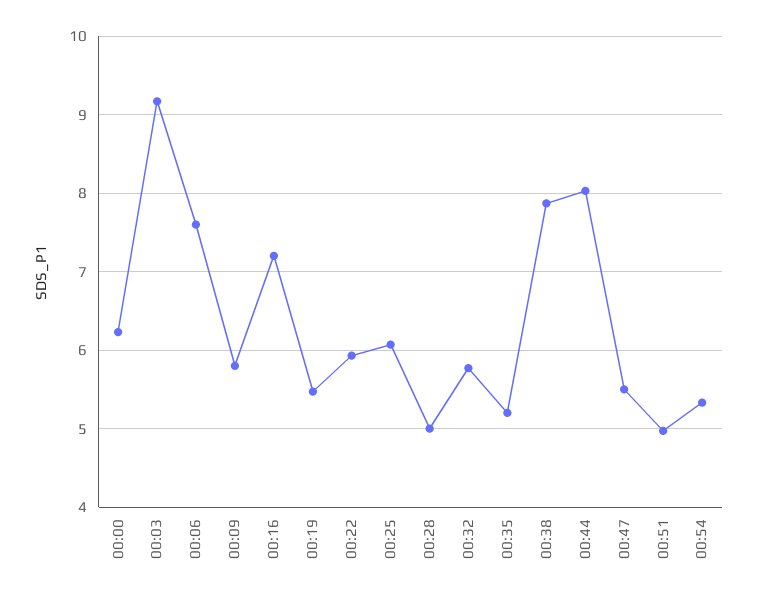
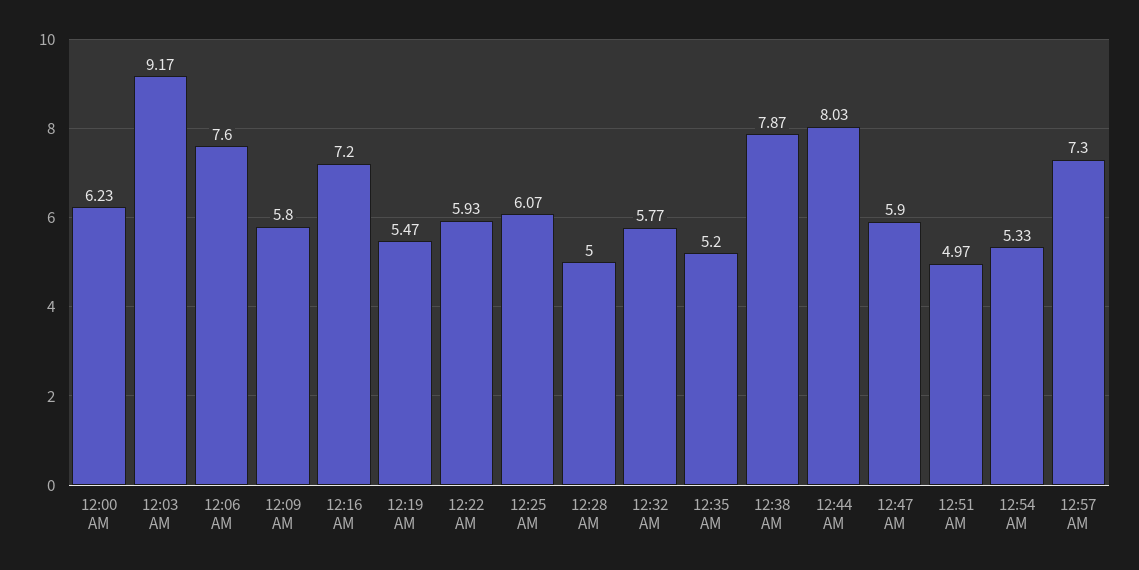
00:47: 5.5 -> 5.9
12:57 AM: none -> 7.3

